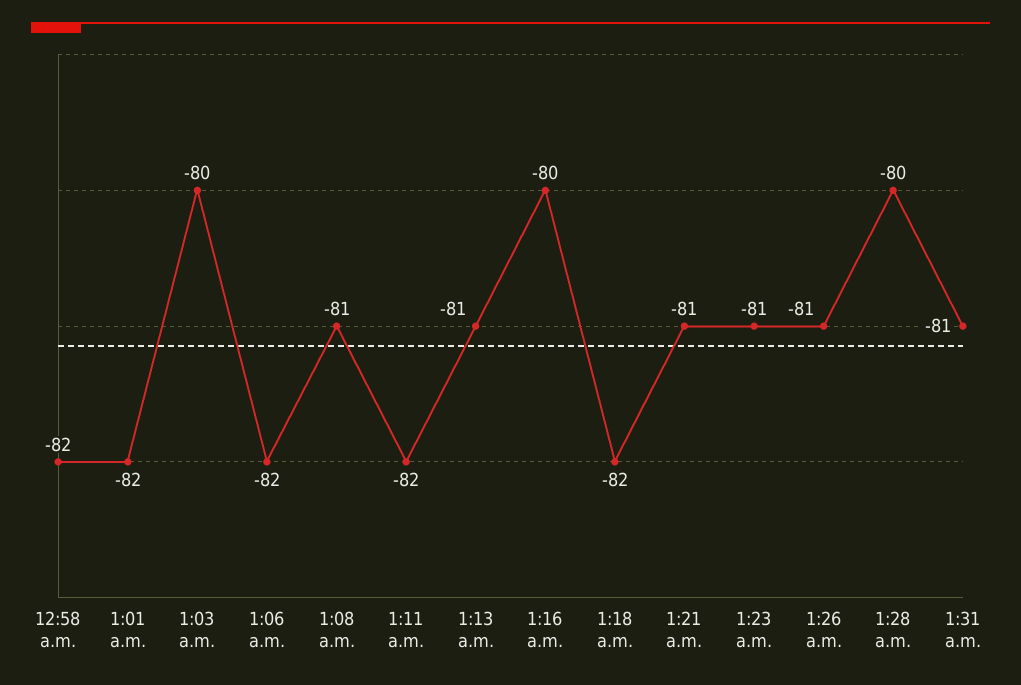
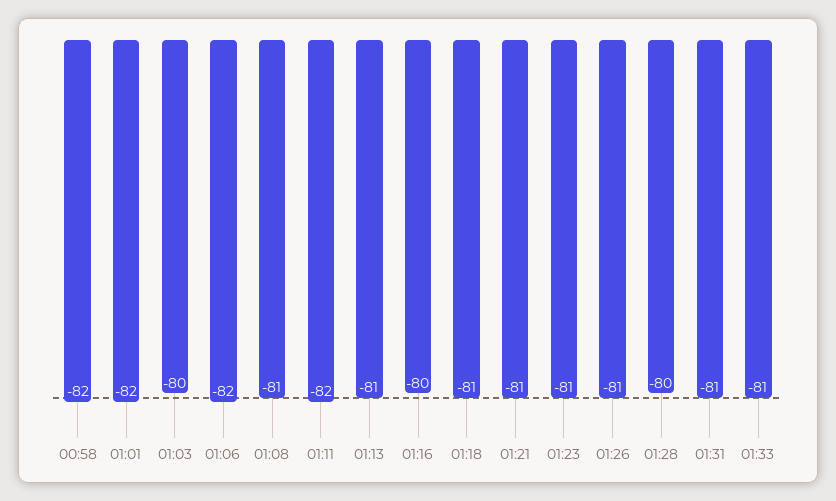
1:18 a.m.: -82 -> -81
01:33: none -> -81

